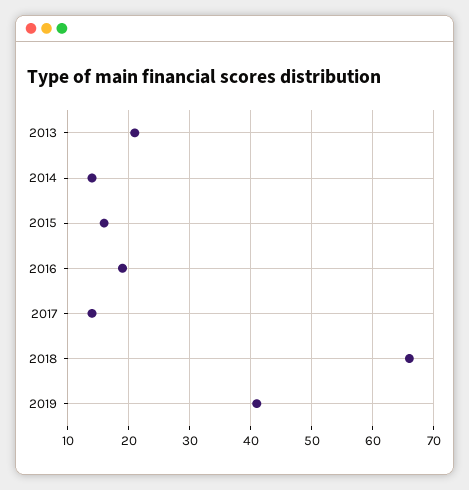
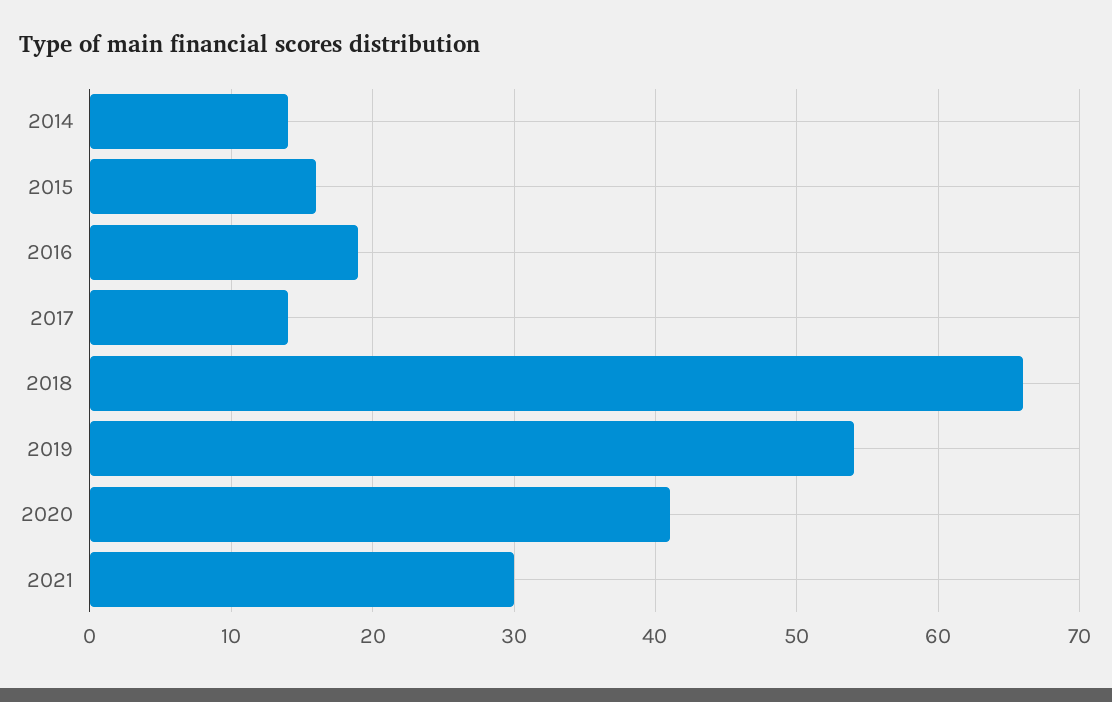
2013: 21 -> none
2019: 41 -> 54
2020: none -> 41
2021: none -> 30

